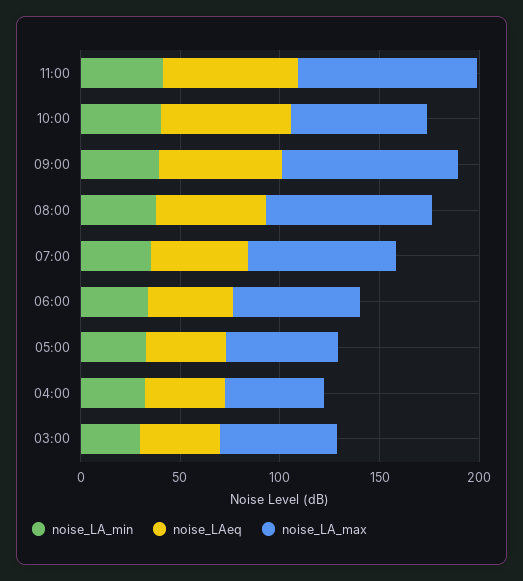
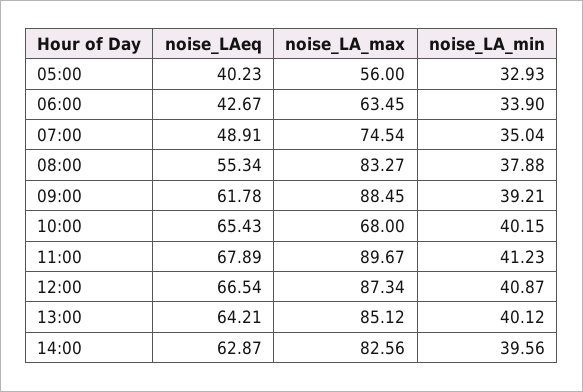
noise_LA_min, 04:00: 30 -> none
noise_LAeq, 04:00: 40 -> none
noise_LA_max, 04:00: 50 -> none
noise_LA_min, 03:00: 30 -> none
noise_LAeq, 03:00: 40 -> none
noise_LA_max, 03:00: 60 -> none
noise_LAeq, 12:00: none -> 66.54
noise_LA_max, 12:00: none -> 87.34
noise_LA_min, 12:00: none -> 40.87
noise_LAeq, 13:00: none -> 64.21
noise_LA_max, 13:00: none -> 85.12
noise_LA_min, 13:00: none -> 40.12
noise_LAeq, 14:00: none -> 62.87
noise_LA_max, 14:00: none -> 82.56
noise_LA_min, 14:00: none -> 39.56

